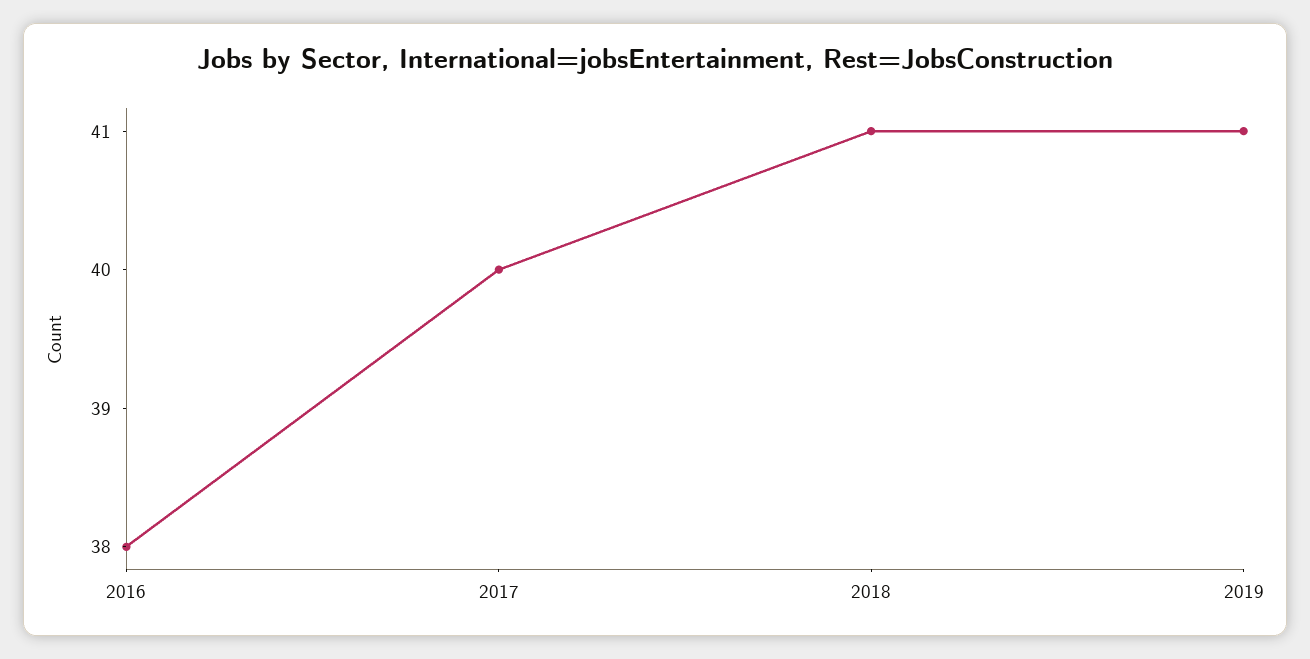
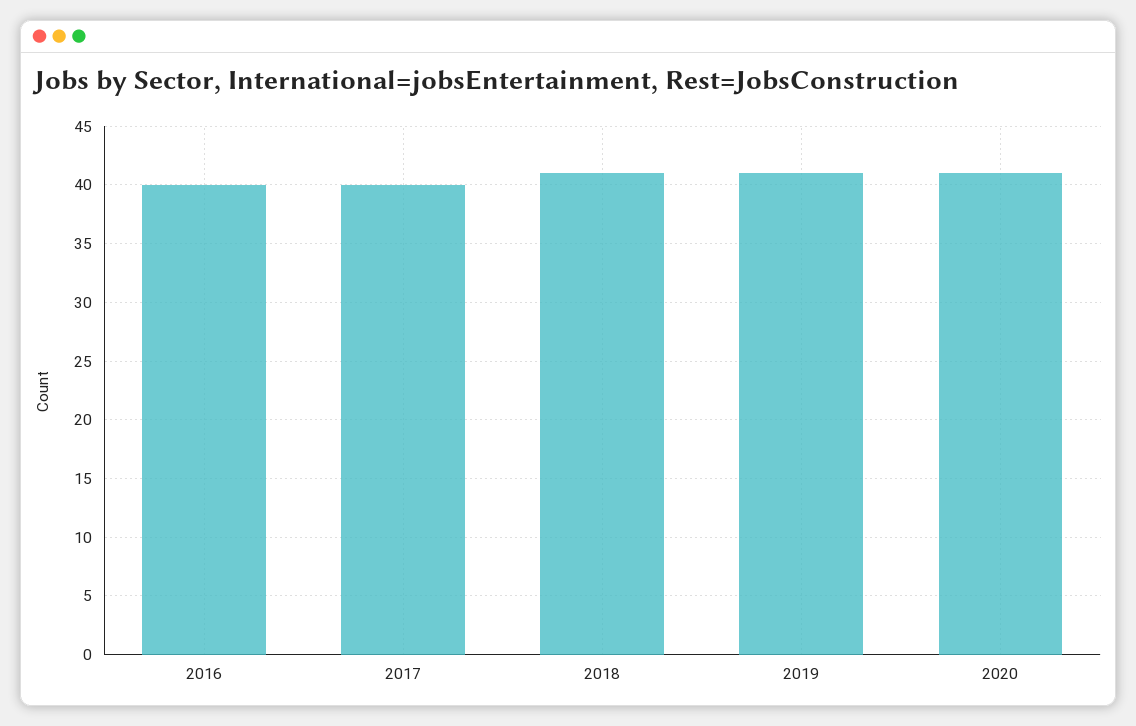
2016: 38 -> 40
2020: none -> 41

